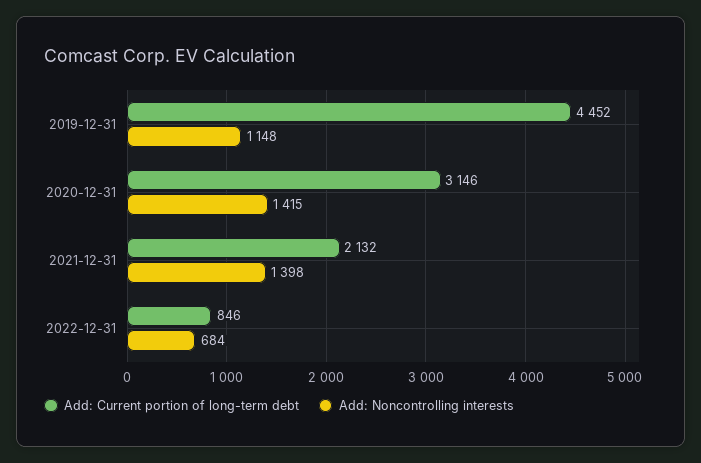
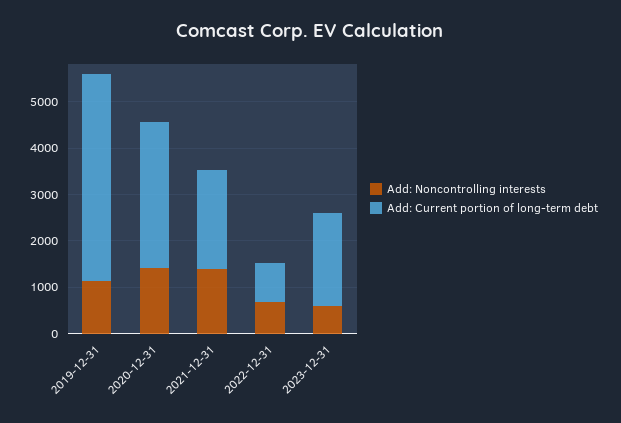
Add: Noncontrolling interests, 2023-12-31: none -> 600
Add: Current portion of long-term debt, 2023-12-31: none -> 2000

